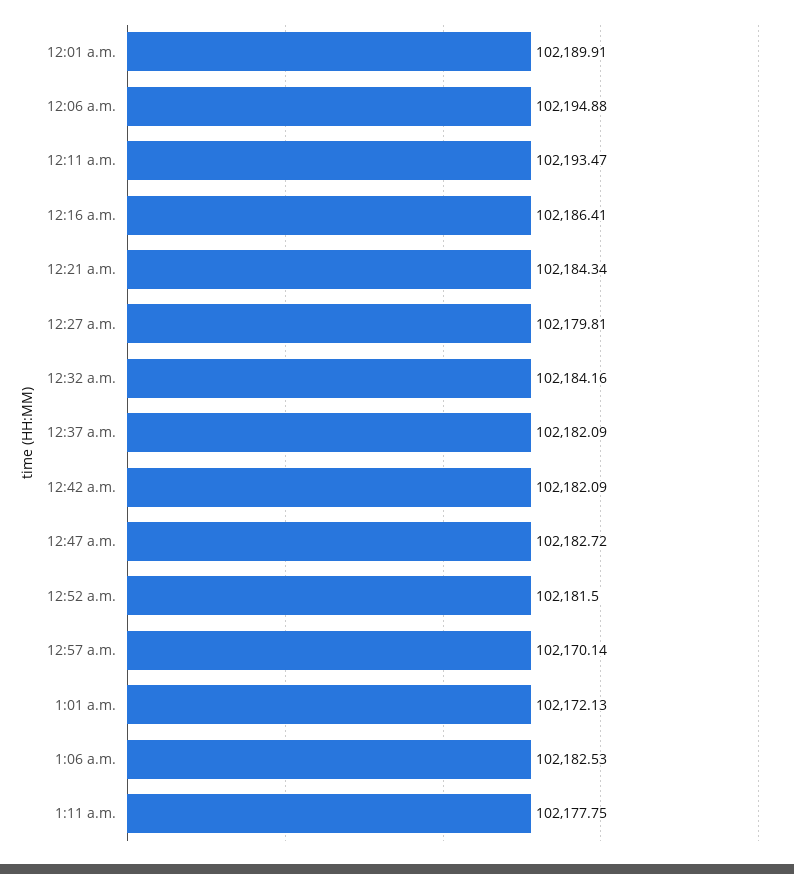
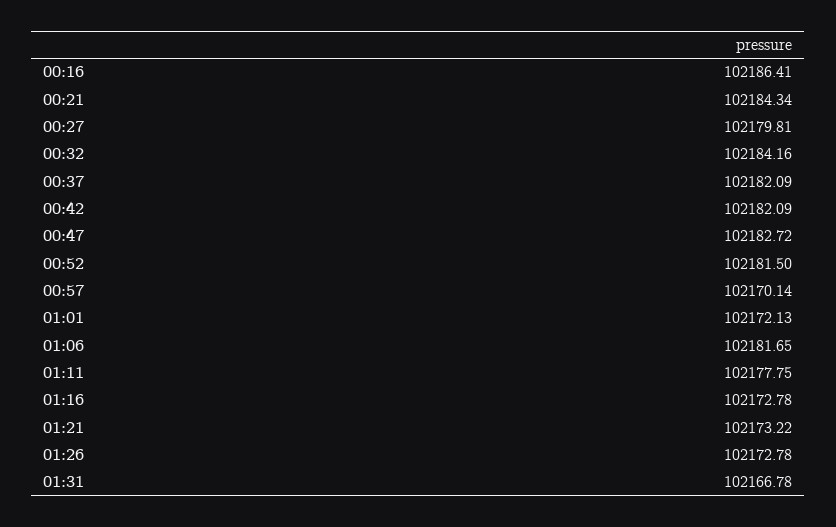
12:01 a.m.: 102189.91 -> none
12:06 a.m.: 102194.88 -> none
12:11 a.m.: 102193.47 -> none
1:06 a.m.: 102182.53 -> 102181.65
01:16: none -> 102172.78
01:21: none -> 102173.22
01:26: none -> 102172.78
01:31: none -> 102166.78

